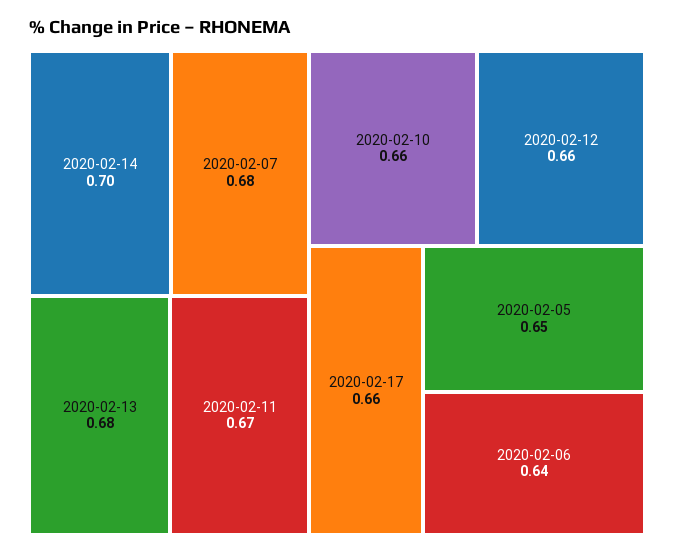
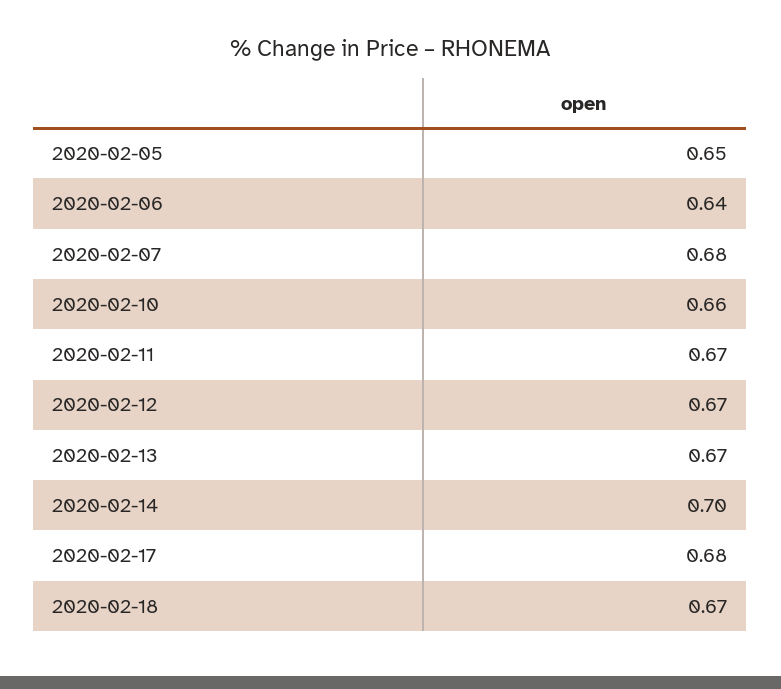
2020-02-13: 0.68 -> 0.67
2020-02-12: 0.66 -> 0.67
2020-02-17: 0.66 -> 0.68
2020-02-18: none -> 0.67

